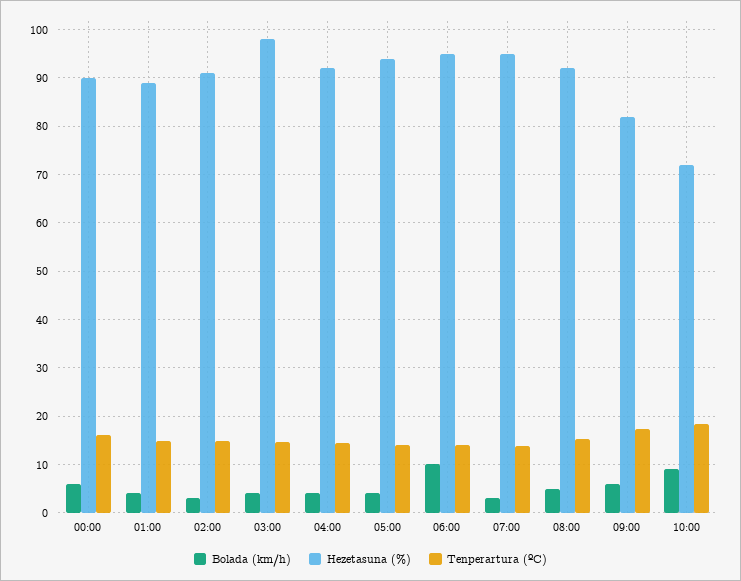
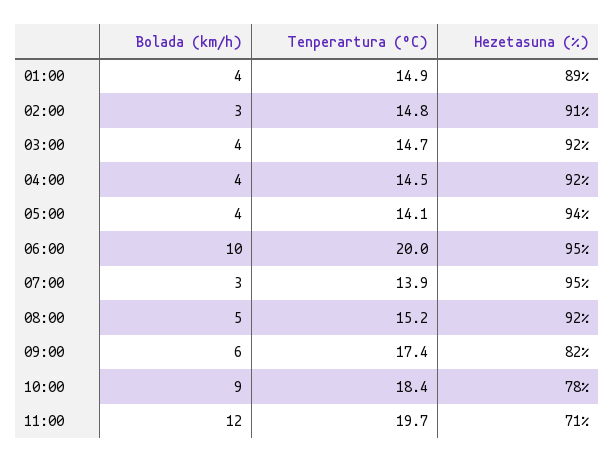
Bolada (km/h), 00:00: 6 -> none
Hezetasuna (%), 00:00: 90 -> none
Tenperartura (ºC), 00:00: 16 -> none
Hezetasuna (%), 03:00: 98 -> 92
Tenperartura (ºC), 06:00: 14 -> 20
Hezetasuna (%), 10:00: 72 -> 78
Bolada (km/h), 11:00: none -> 12
Tenperartura (ºC), 11:00: none -> 19.7
Hezetasuna (%), 11:00: none -> 71

